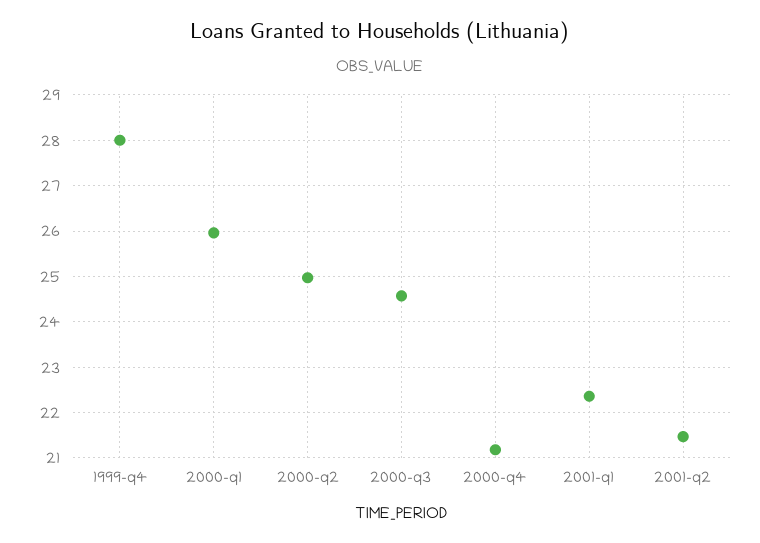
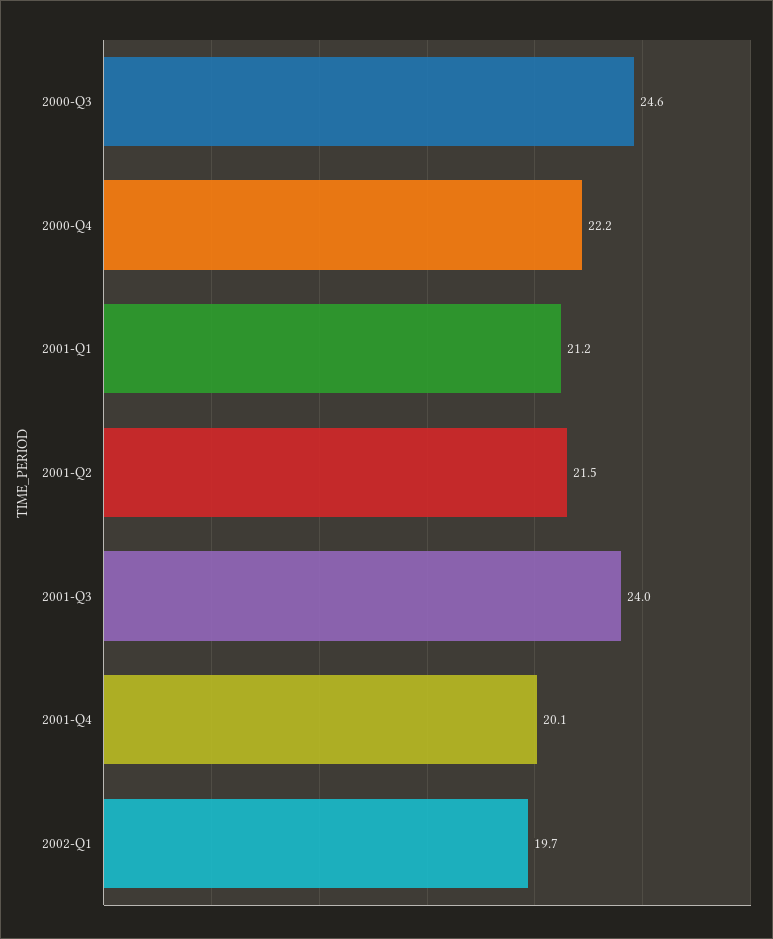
1999-q4: 28 -> none
2000-q1: 26 -> none
2000-q2: 25 -> none
2000-q4: 21.2 -> 22.2
2001-q1: 22.4 -> 21.2
2001-Q3: none -> 24
2001-Q4: none -> 20.1
2002-Q1: none -> 19.7

